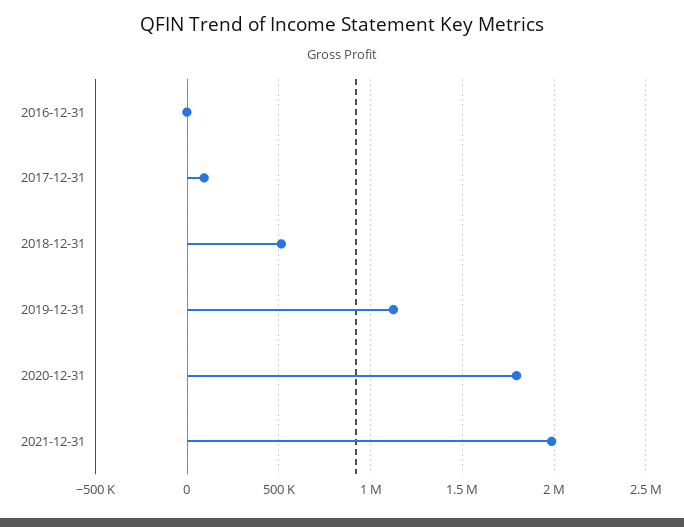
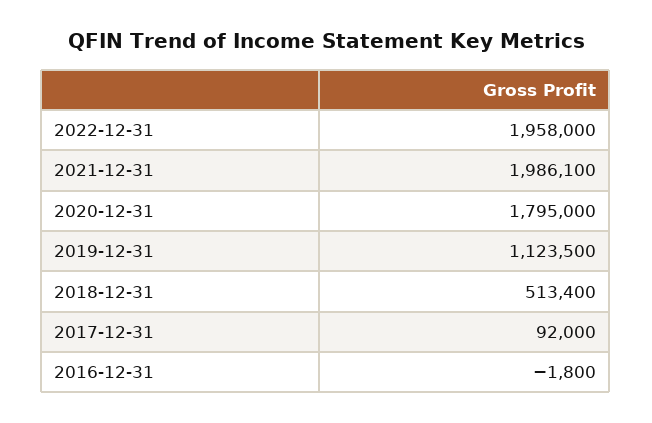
2022-12-31: none -> 1958000

